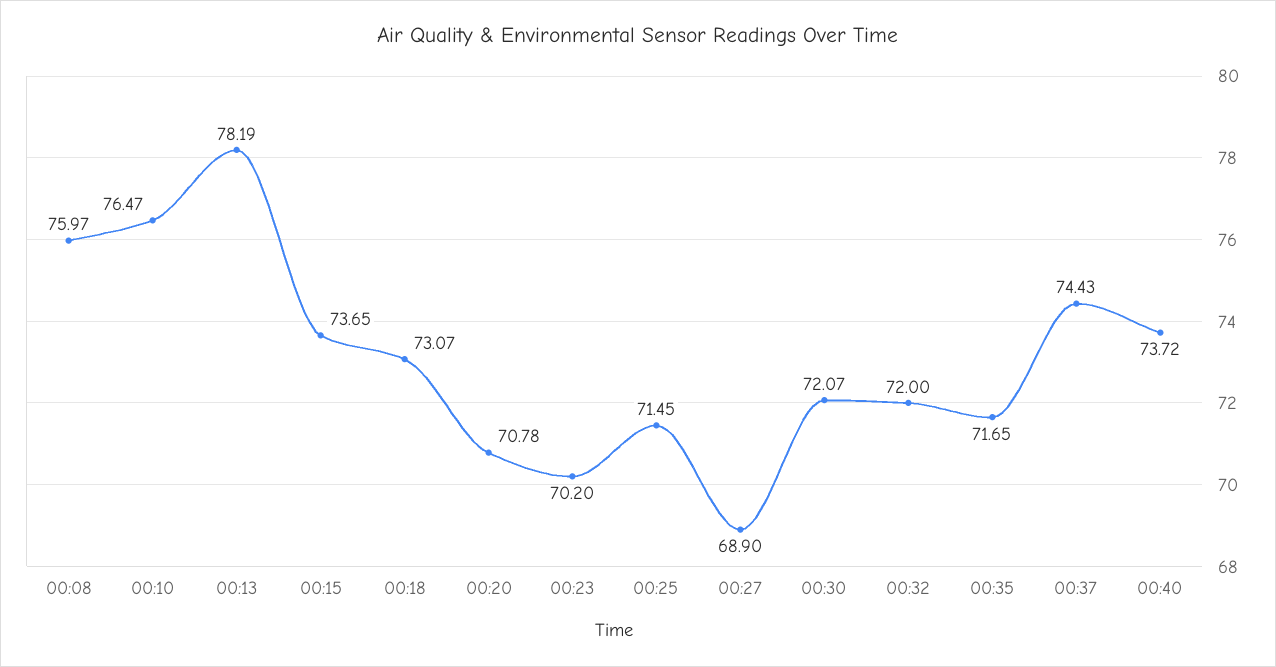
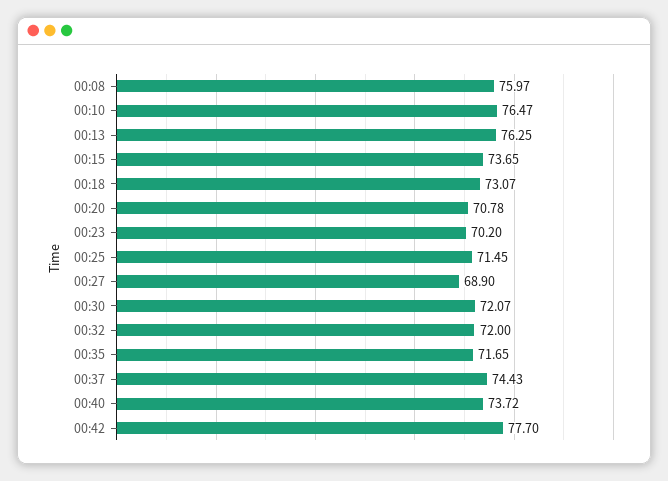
00:13: 78.19 -> 76.25
00:42: none -> 77.7

